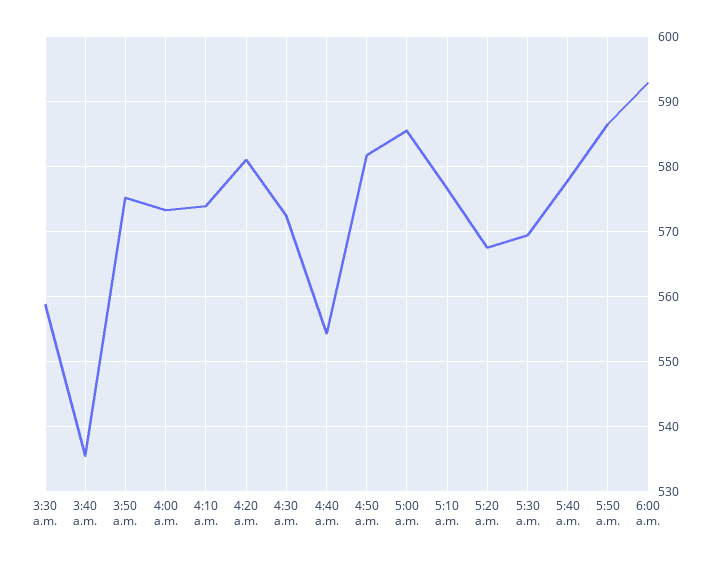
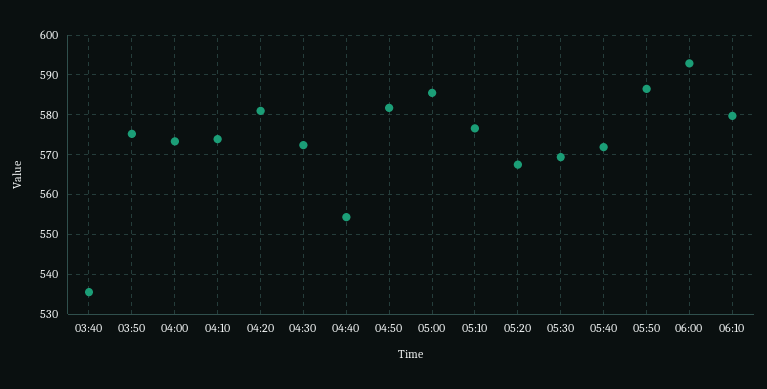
3:30 a.m.: 559 -> none
5:40 a.m.: 578 -> 572
06:10: none -> 580

